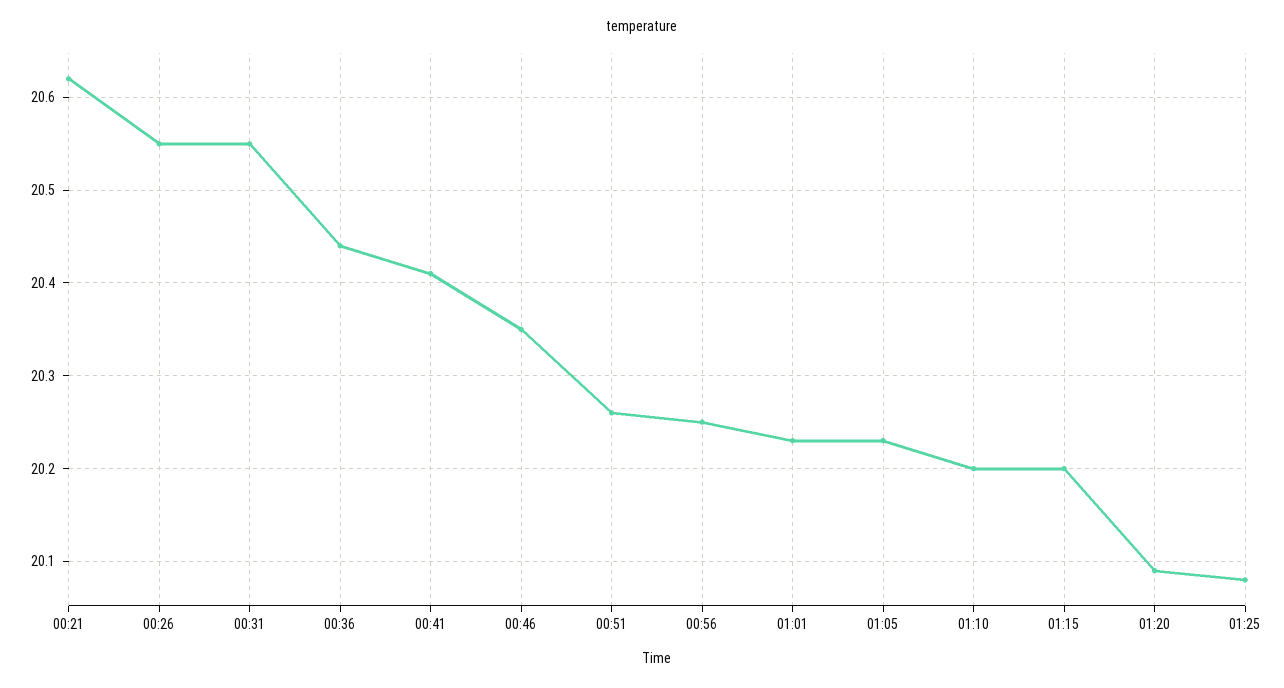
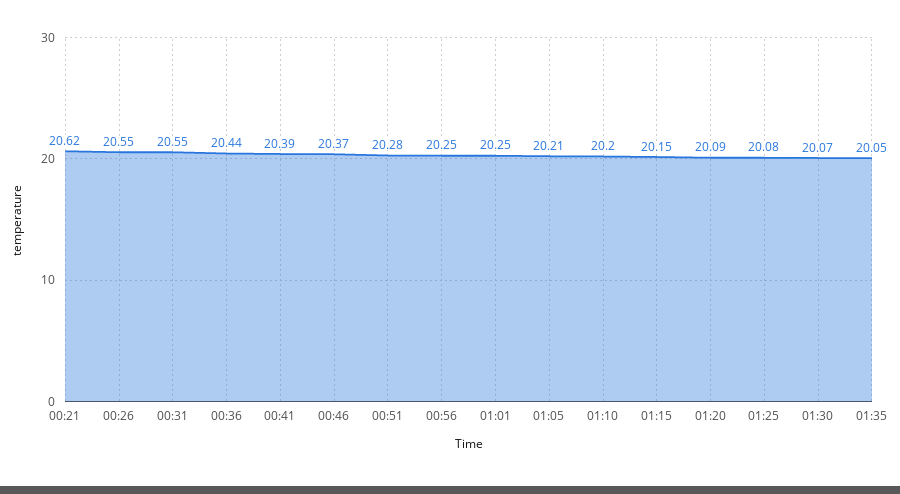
00:41: 20.41 -> 20.39
00:46: 20.35 -> 20.37
00:51: 20.26 -> 20.28
01:01: 20.23 -> 20.25
01:05: 20.23 -> 20.21
01:15: 20.2 -> 20.15
01:30: none -> 20.07
01:35: none -> 20.05

